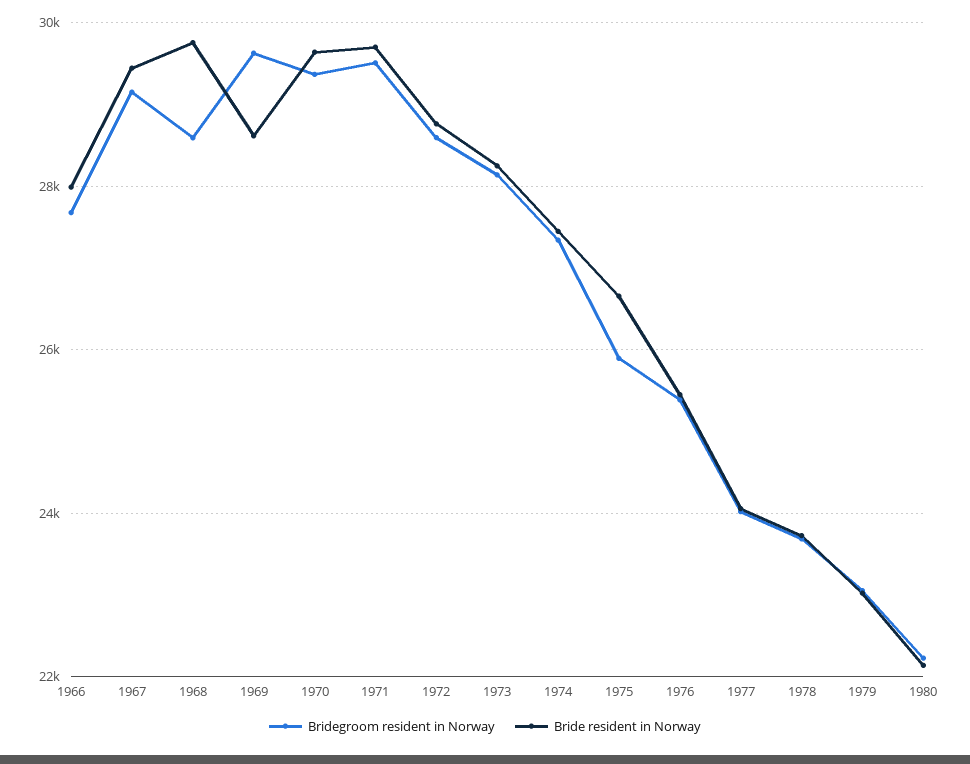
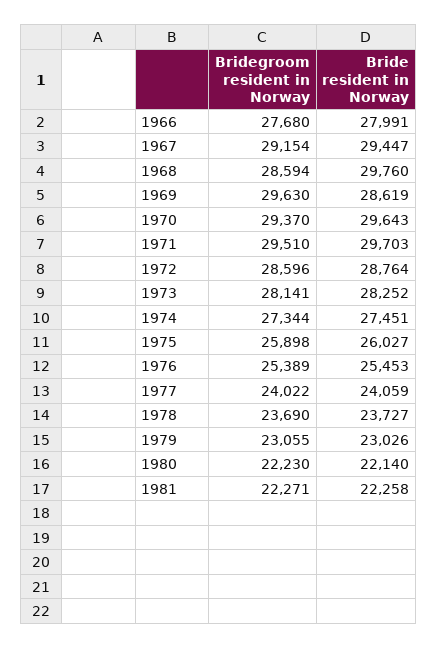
Bride resident in Norway, 1975: 26600 -> 26027
Bridegroom resident in Norway, 1981: none -> 22271
Bride resident in Norway, 1981: none -> 22258

